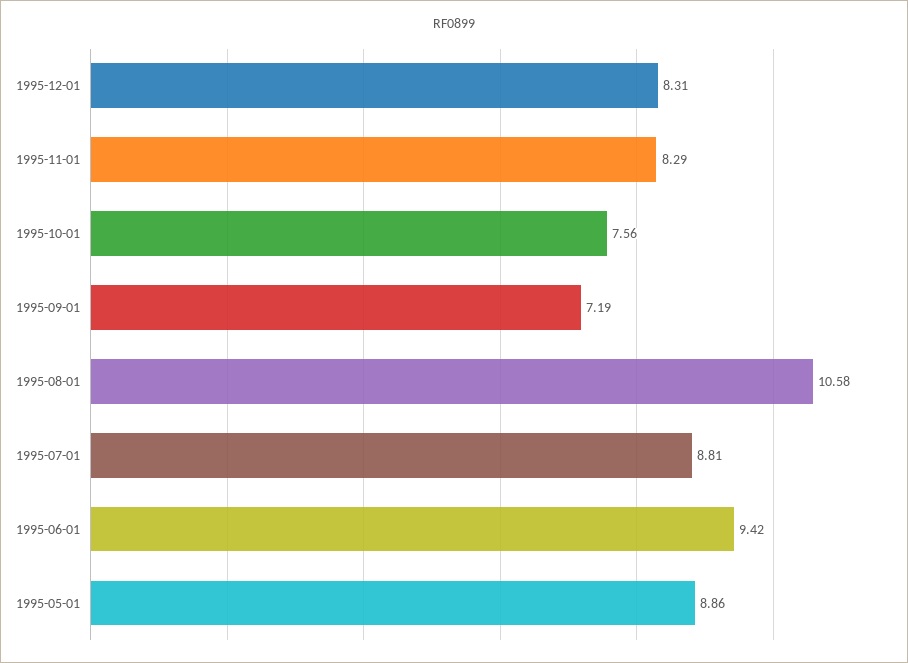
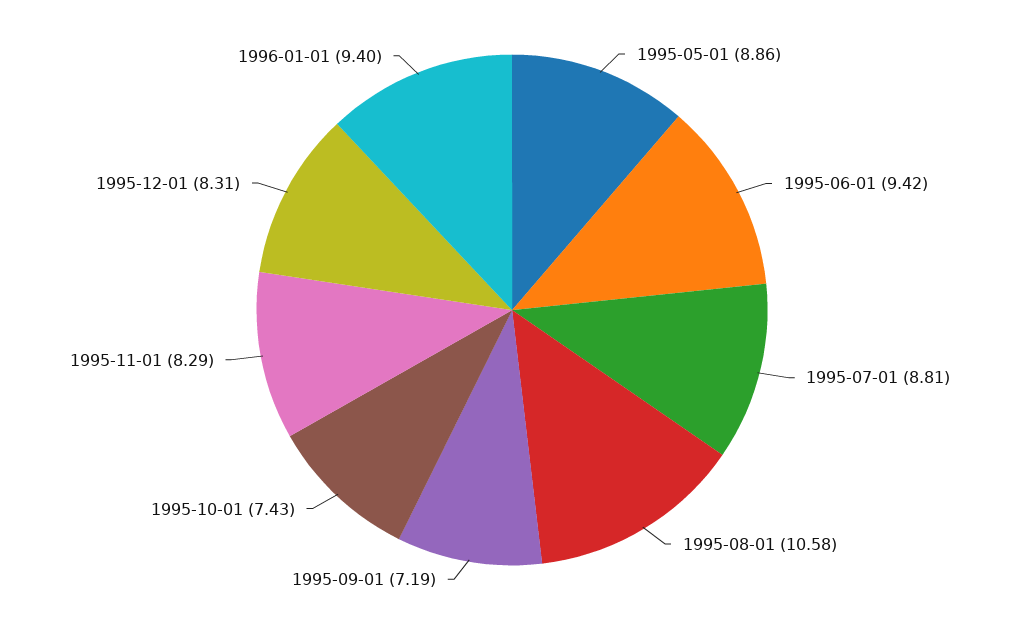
1995-10-01: 7.56 -> 7.43
1996-01-01: none -> 9.4

